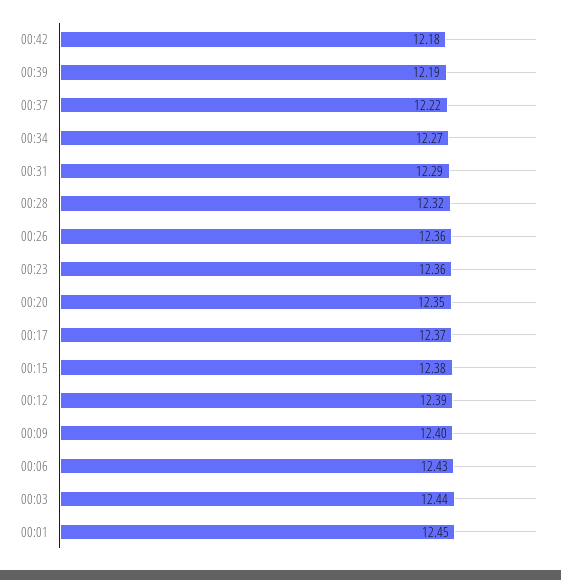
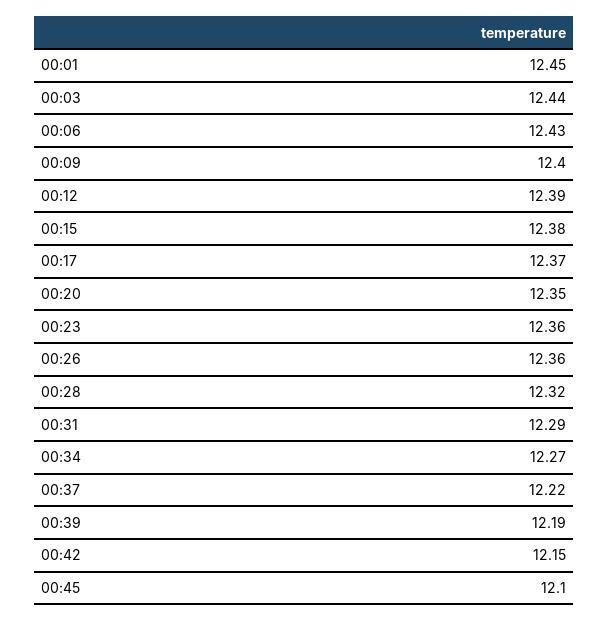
00:42: 12.18 -> 12.15
00:45: none -> 12.1

